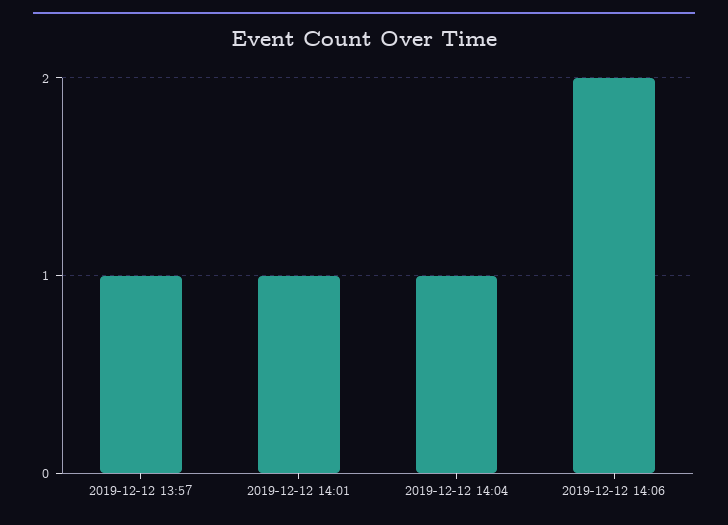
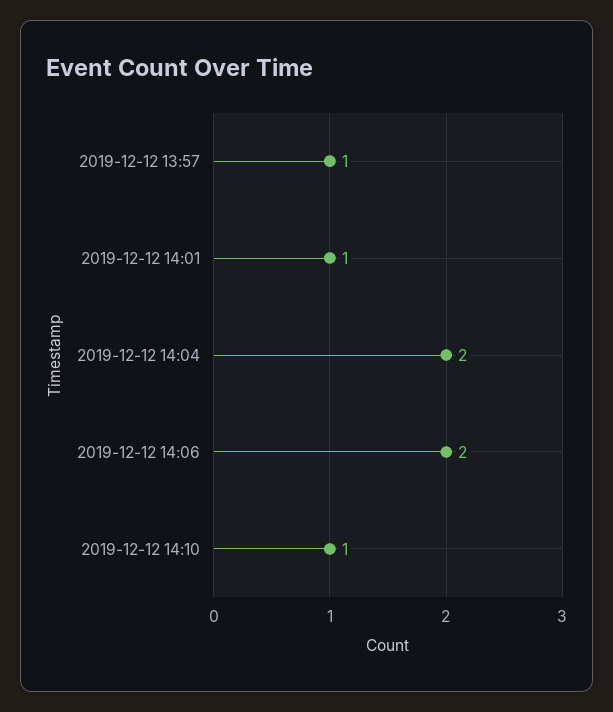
2019-12-12 14:04: 1 -> 2
2019-12-12 14:10: none -> 1

